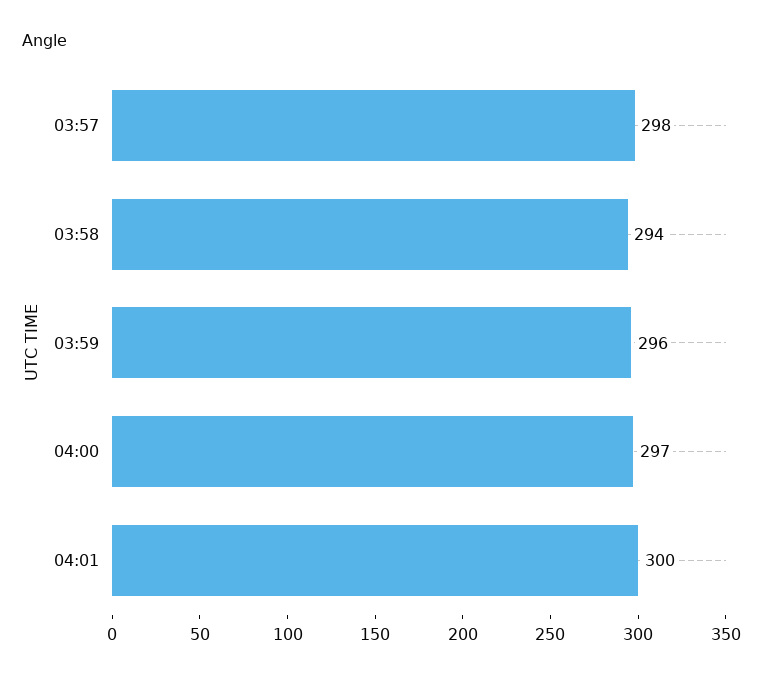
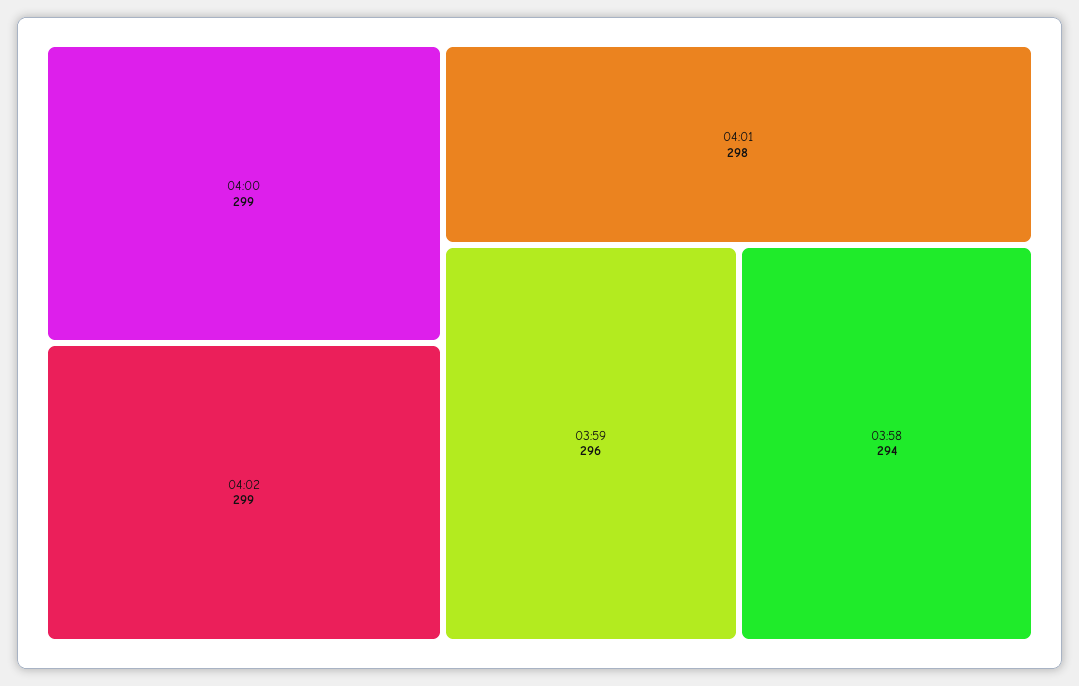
03:57: 298 -> none
04:00: 297 -> 299
04:01: 300 -> 298
04:02: none -> 299

